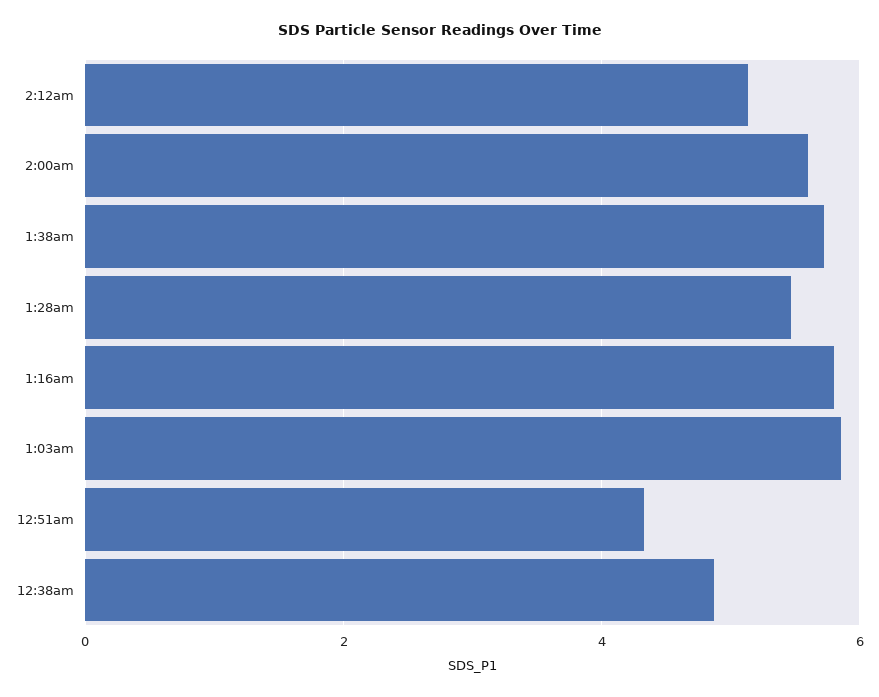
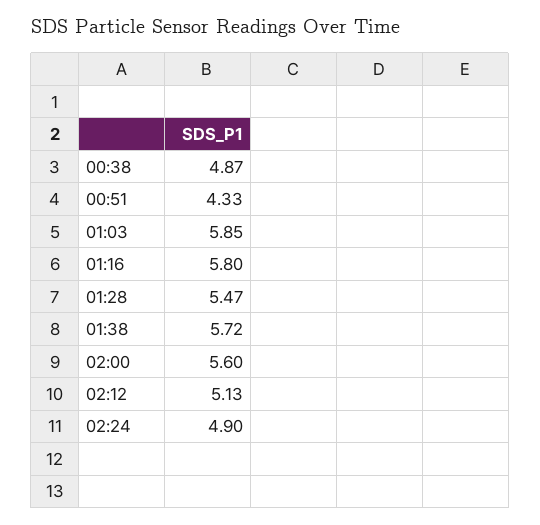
02:24: none -> 4.9

